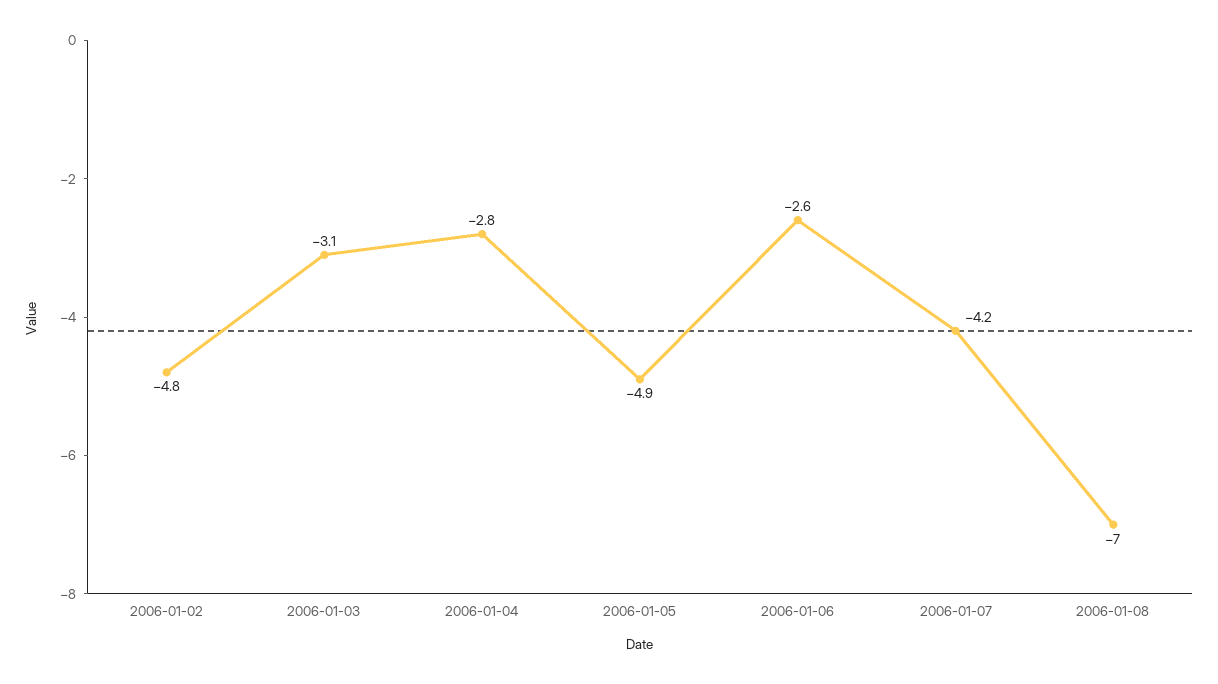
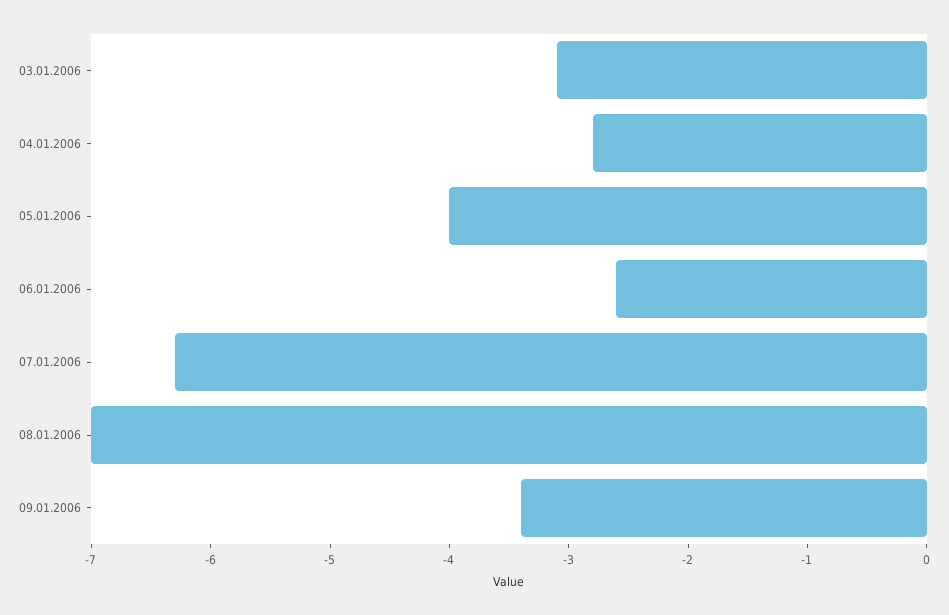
2006-01-02: -4.8 -> none
2006-01-05: -4.9 -> -4
2006-01-07: -4.2 -> -6.3
09.01.2006: none -> -3.4

